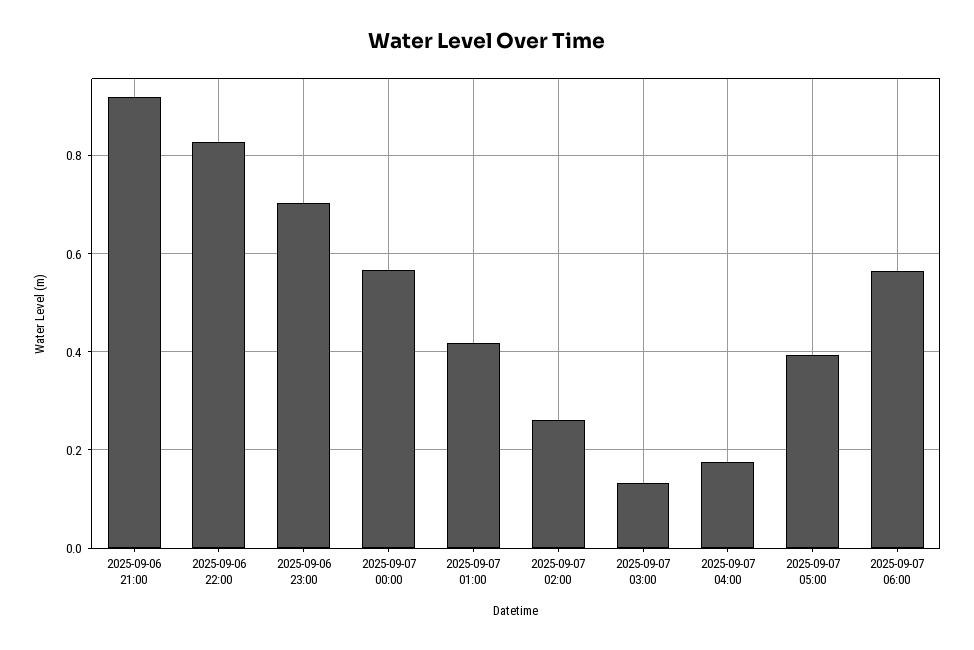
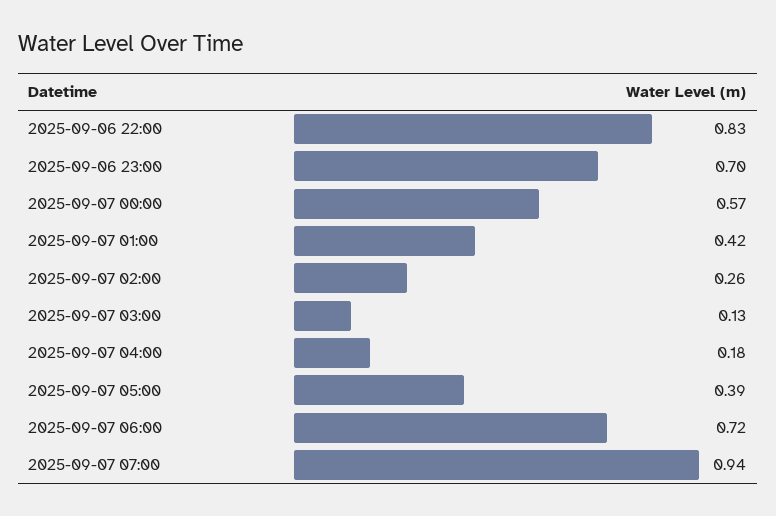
2025-09-06 21:00: 0.92 -> none
2025-09-07 06:00: 0.56 -> 0.72
2025-09-07 07:00: none -> 0.94

